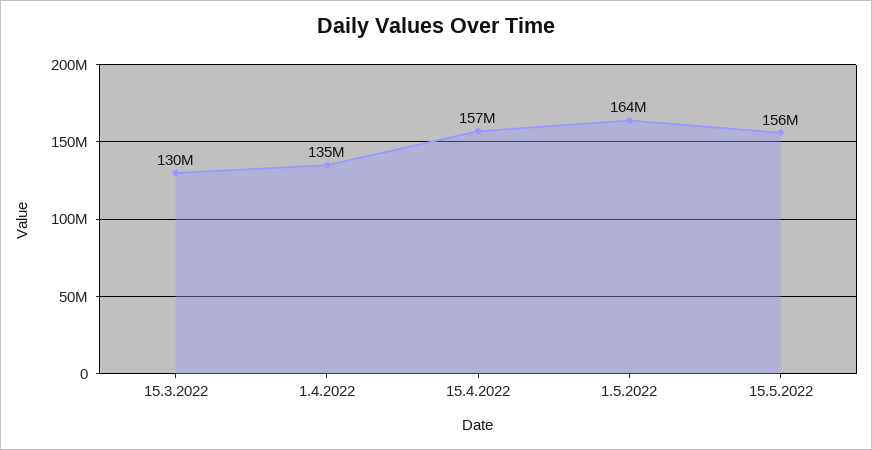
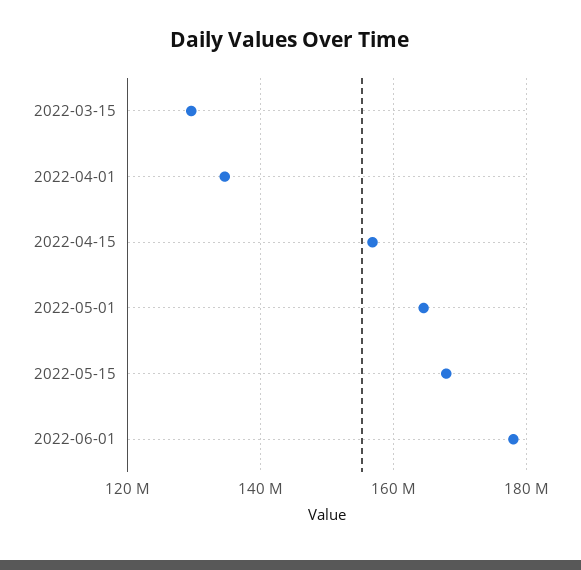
15.5.2022: 156000000 -> 168000000
2022-06-01: none -> 178000000

